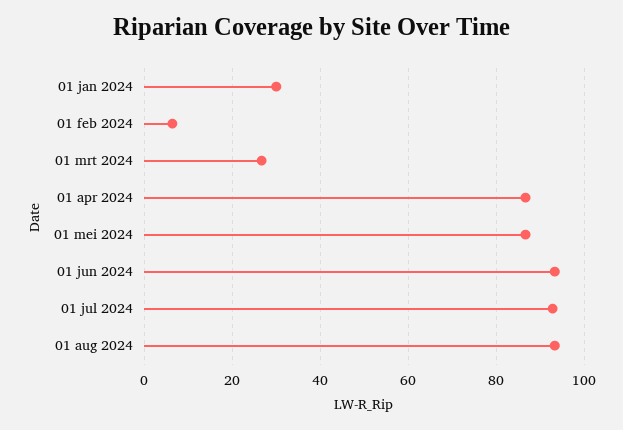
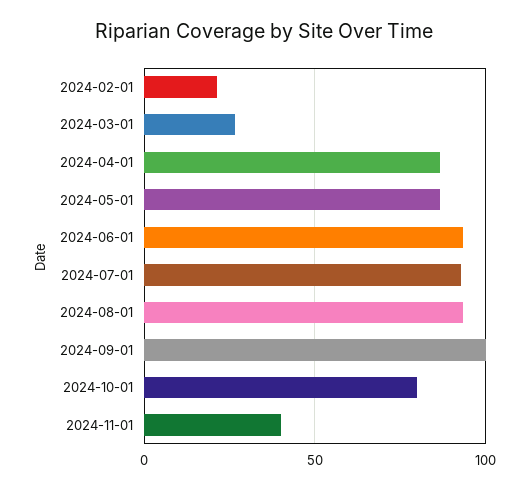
01 jan 2024: 30 -> none
01 feb 2024: 6 -> 20
2024-09-01: none -> 100
2024-10-01: none -> 80
2024-11-01: none -> 40

